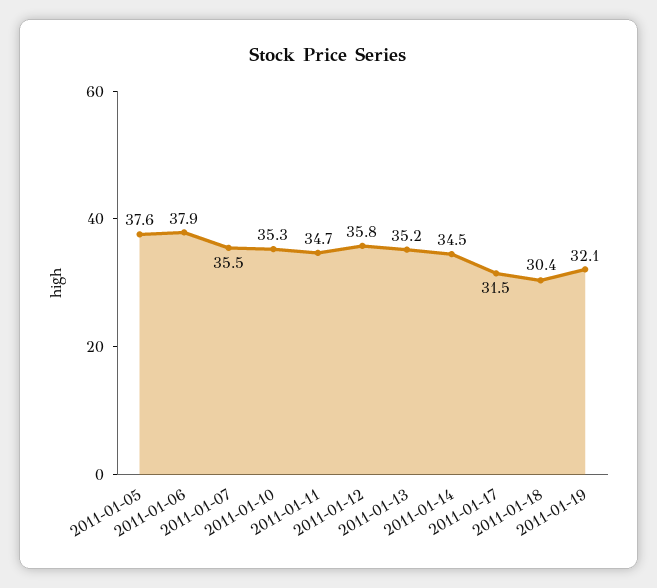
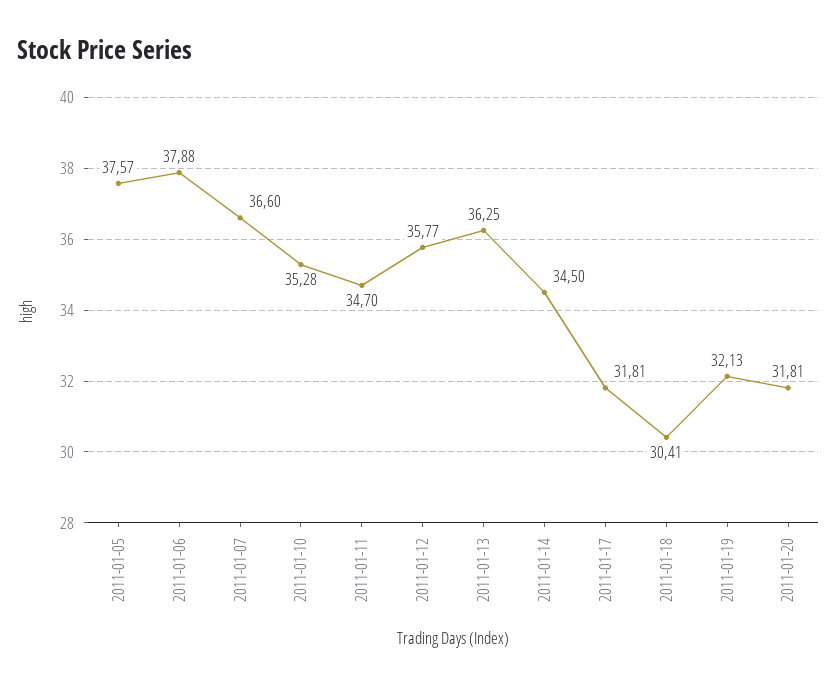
2011-01-07: 35.5 -> 36.6
2011-01-13: 35.2 -> 36.25
2011-01-17: 31.5 -> 31.81
2011-01-20: none -> 31.81

